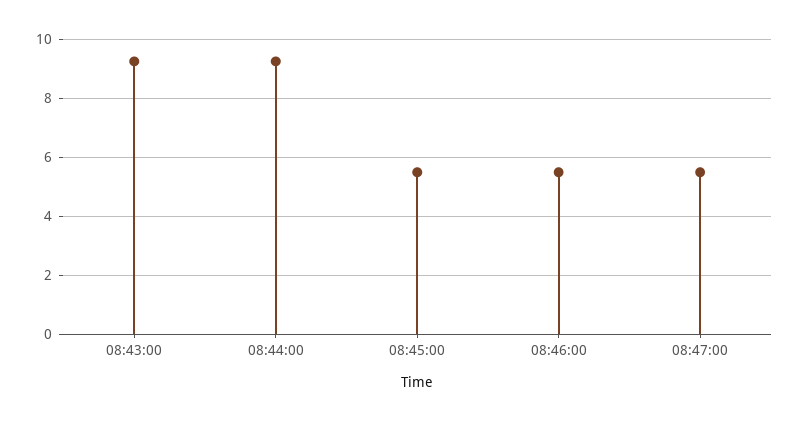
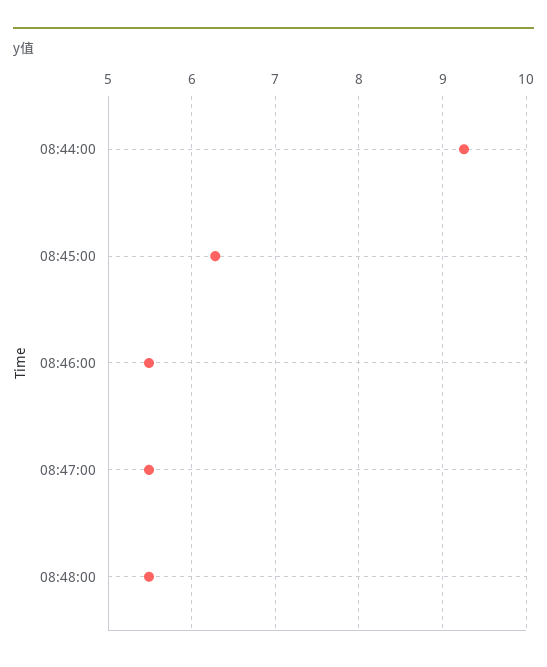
08:43:00: 9.25 -> none
08:45:00: 5.5 -> 6.3
08:48:00: none -> 5.5

